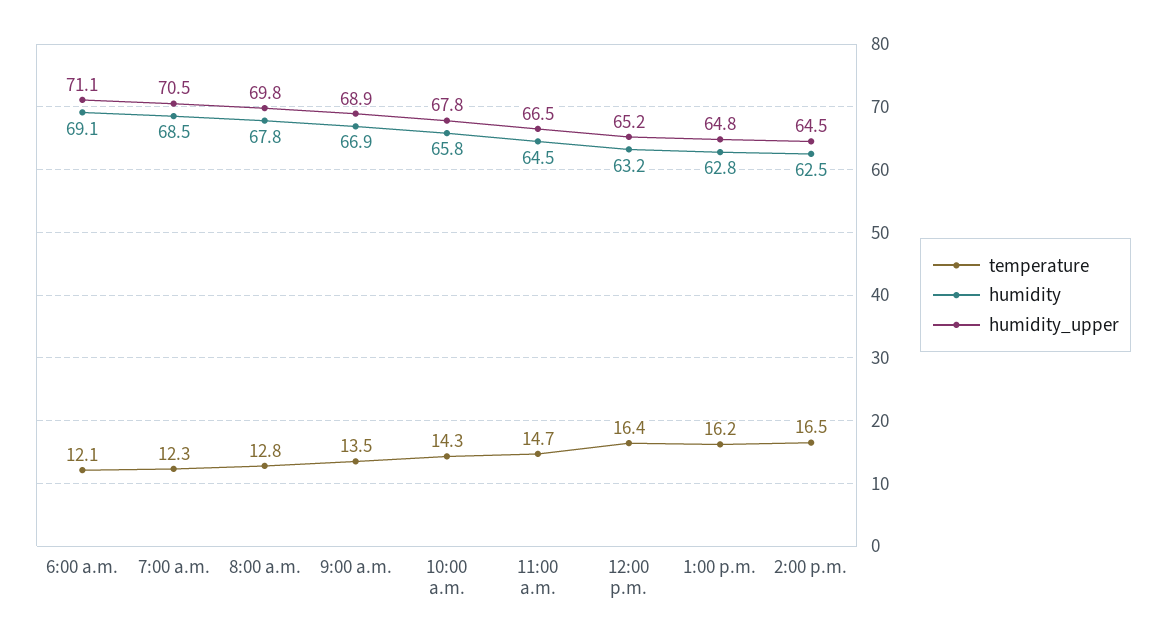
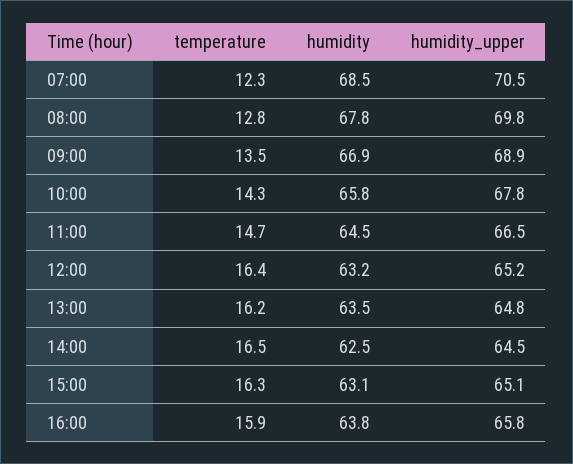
temperature, 6:00 a.m.: 12.1 -> none
humidity, 6:00 a.m.: 69.1 -> none
humidity_upper, 6:00 a.m.: 71.1 -> none
humidity, 1:00 p.m.: 62.8 -> 63.5
temperature, 15:00: none -> 16.3
humidity, 15:00: none -> 63.1
humidity_upper, 15:00: none -> 65.1
temperature, 16:00: none -> 15.9
humidity, 16:00: none -> 63.8
humidity_upper, 16:00: none -> 65.8

